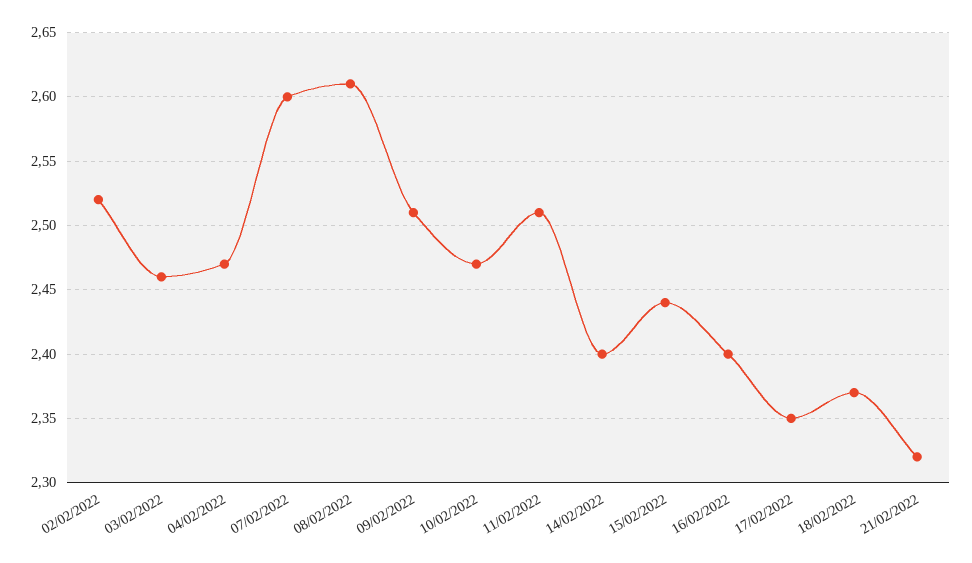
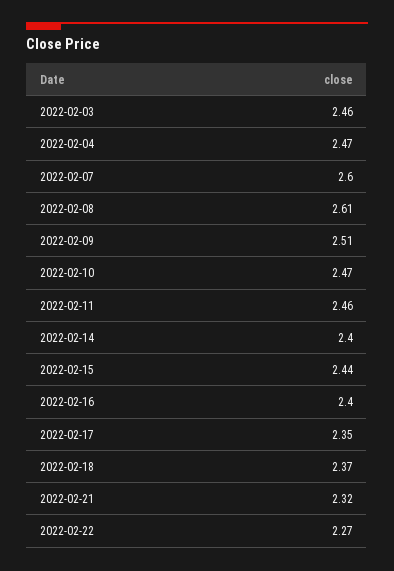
02/02/2022: 2.52 -> none
11/02/2022: 2.51 -> 2.46
2022-02-22: none -> 2.27

